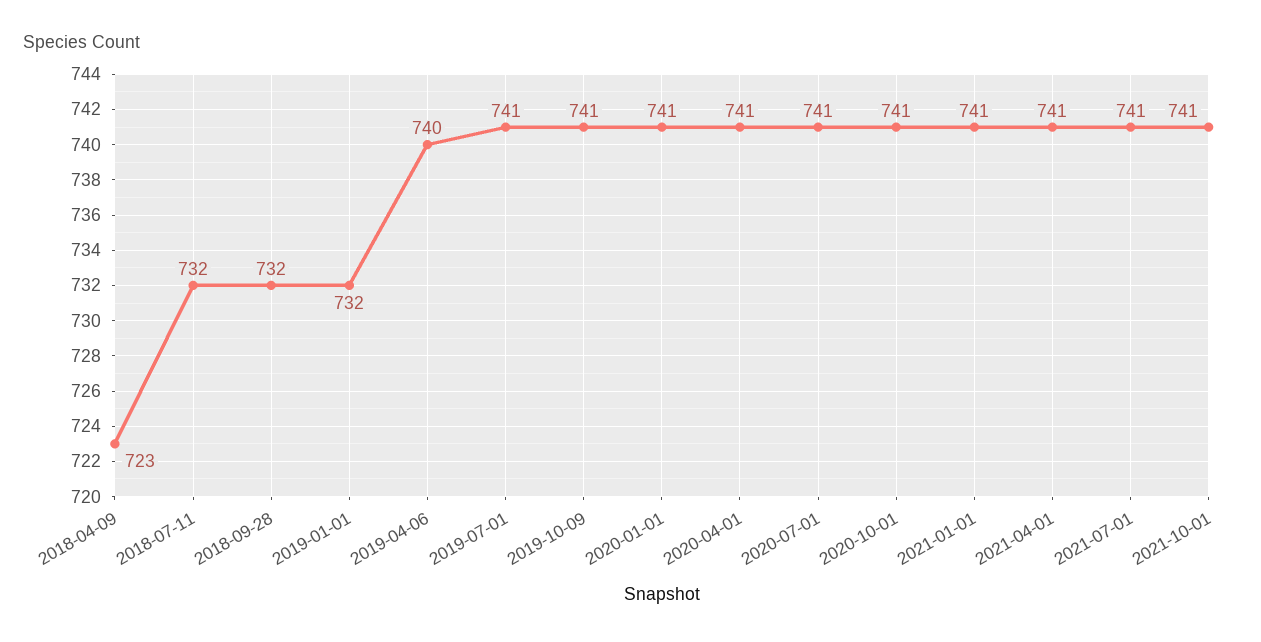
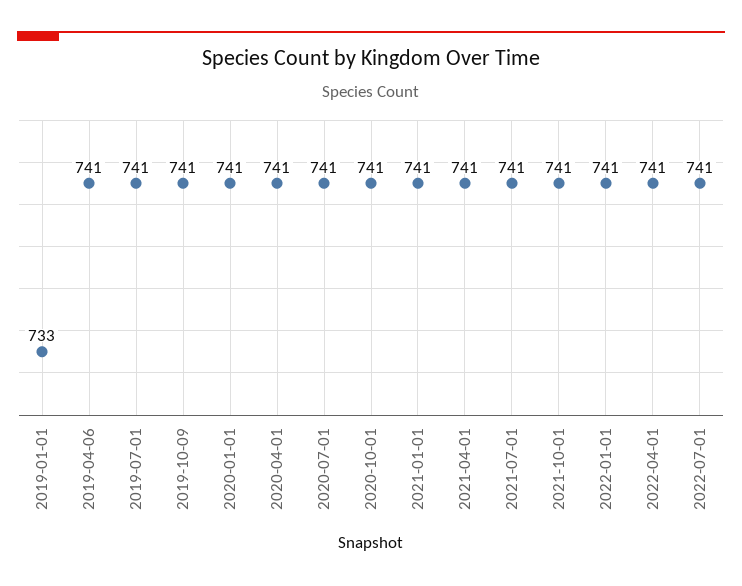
2018-04-09: 723 -> none
2018-07-11: 732 -> none
2018-09-28: 732 -> none
2019-01-01: 732 -> 733
2019-04-06: 740 -> 741
2022-01-01: none -> 741
2022-04-01: none -> 741
2022-07-01: none -> 741

